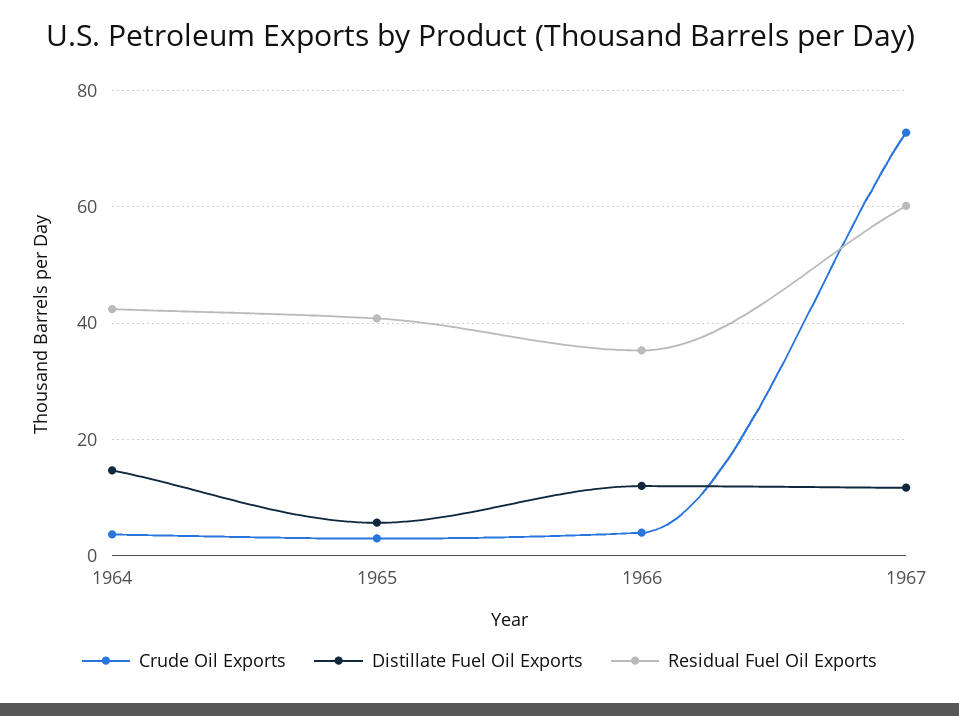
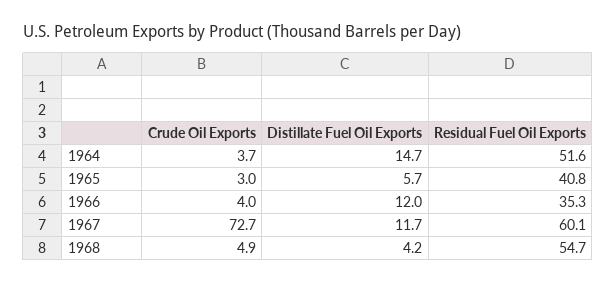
Residual Fuel Oil Exports, 1964: 42 -> 51.6
Crude Oil Exports, 1968: none -> 4.9
Distillate Fuel Oil Exports, 1968: none -> 4.2
Residual Fuel Oil Exports, 1968: none -> 54.7

